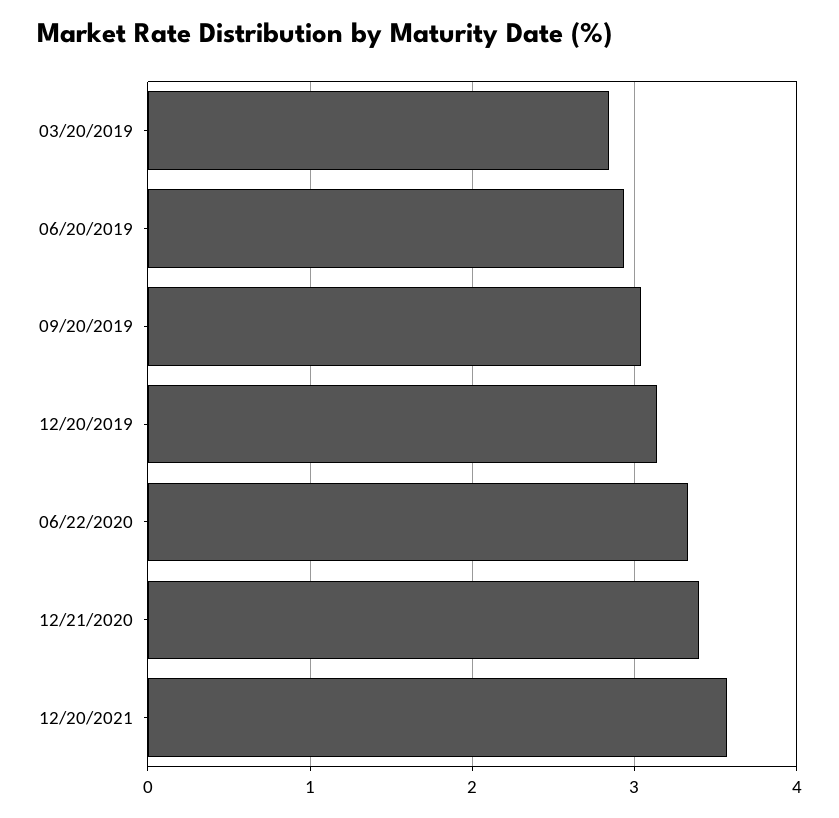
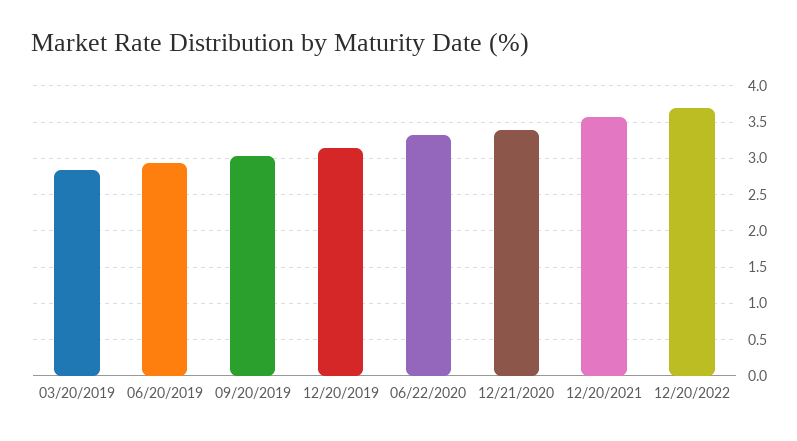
12/20/2022: none -> 3.7

